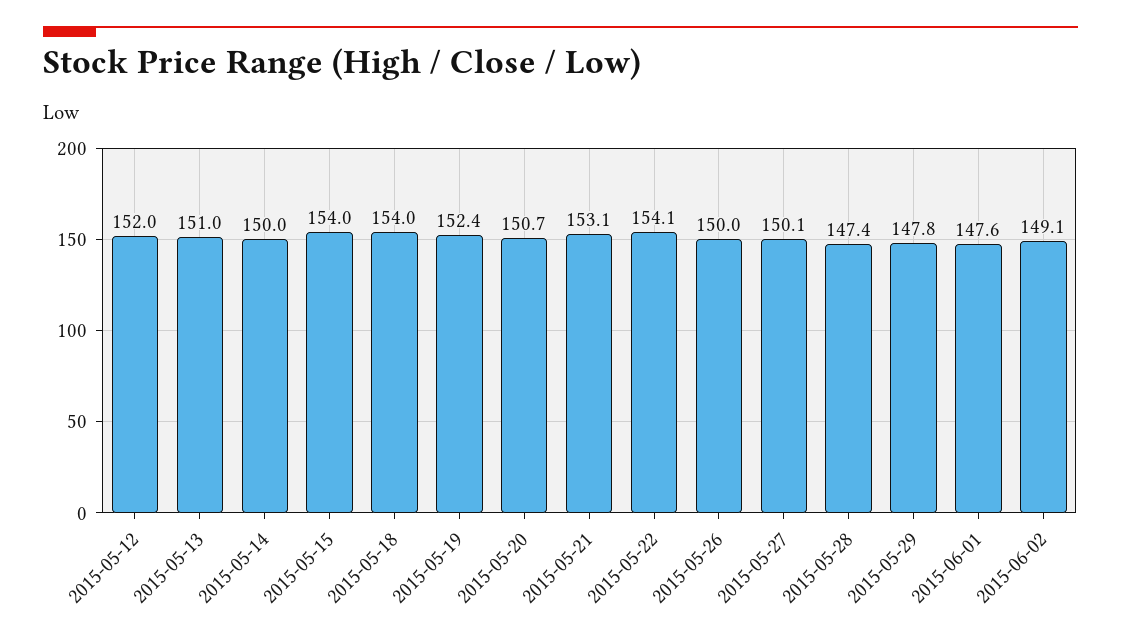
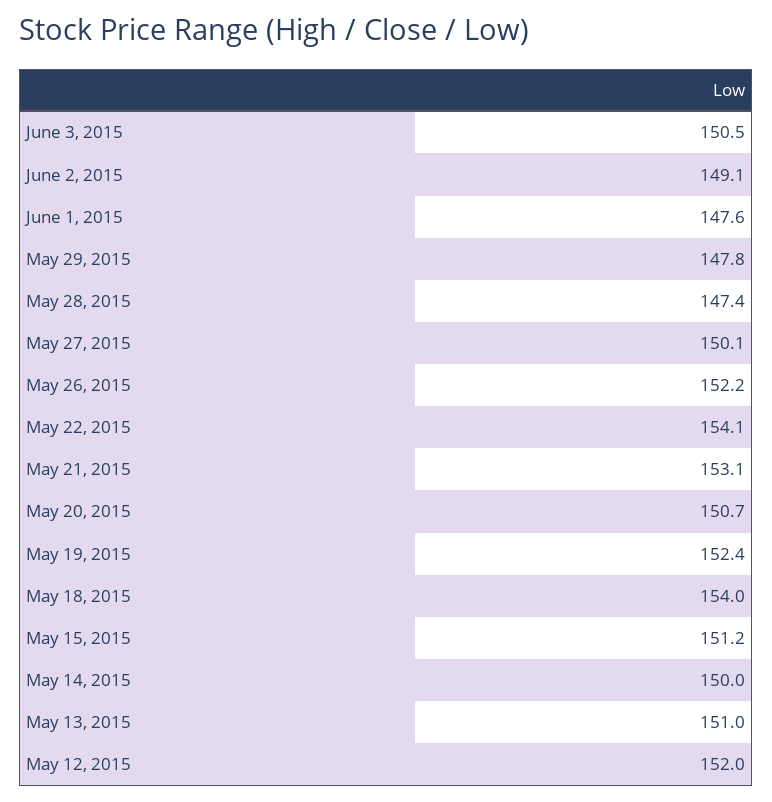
2015-05-15: 154 -> 151.2
2015-05-26: 150 -> 152.2
June 3, 2015: none -> 150.5

